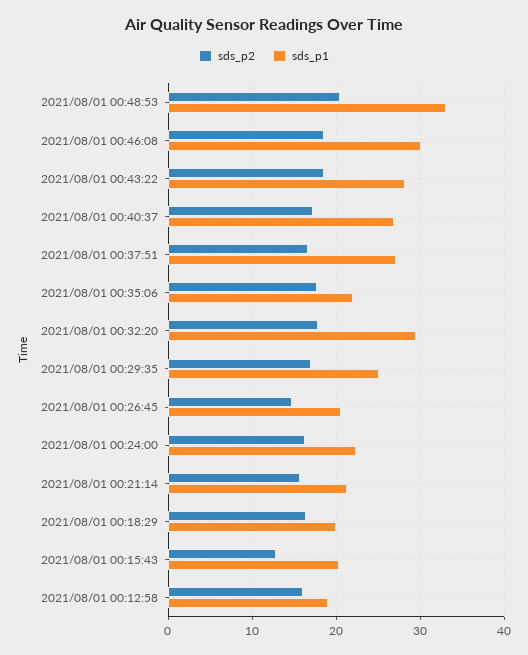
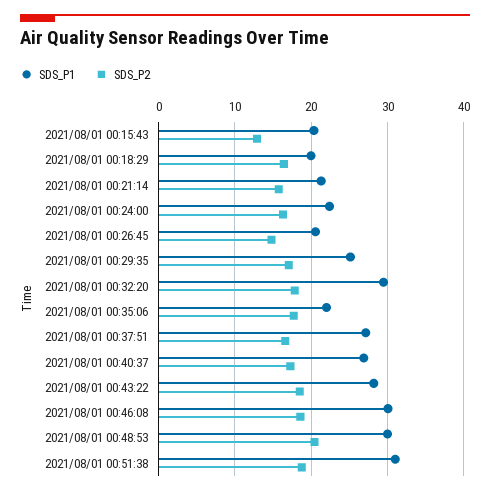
sds_p1, 2021/08/01 00:48:53: 33 -> 30
sds_p2, 2021/08/01 00:12:58: 16 -> none
sds_p1, 2021/08/01 00:12:58: 19 -> none
sds_p1, 2021/08/01 00:51:38: none -> 31
sds_p2, 2021/08/01 00:51:38: none -> 19

